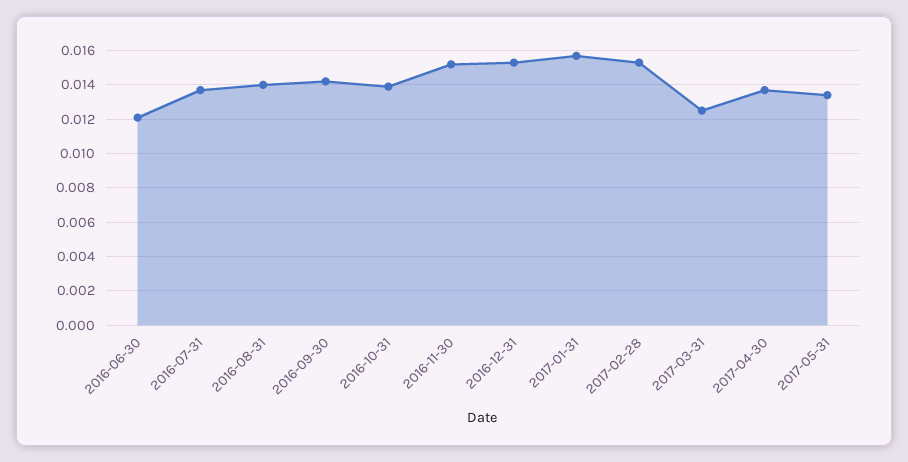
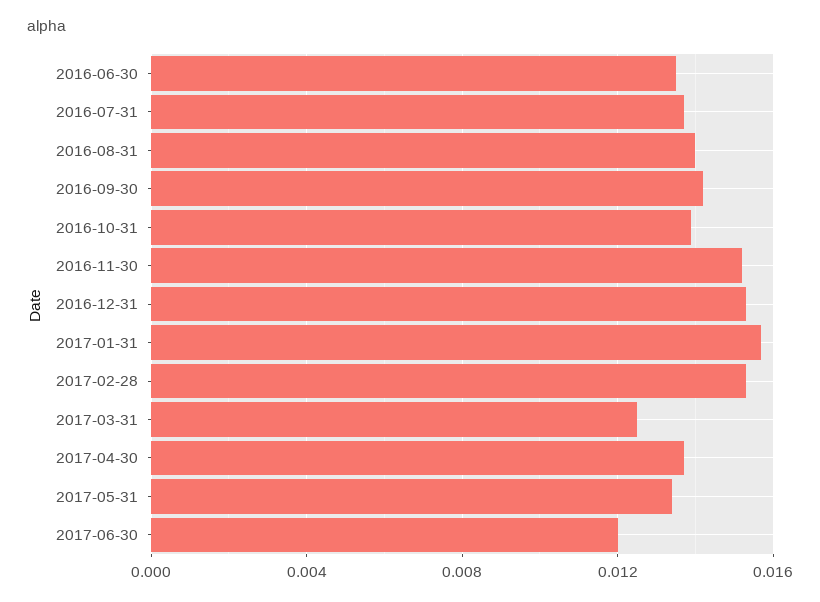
2016-06-30: 0.012 -> 0.0135
2017-06-30: none -> 0.012

